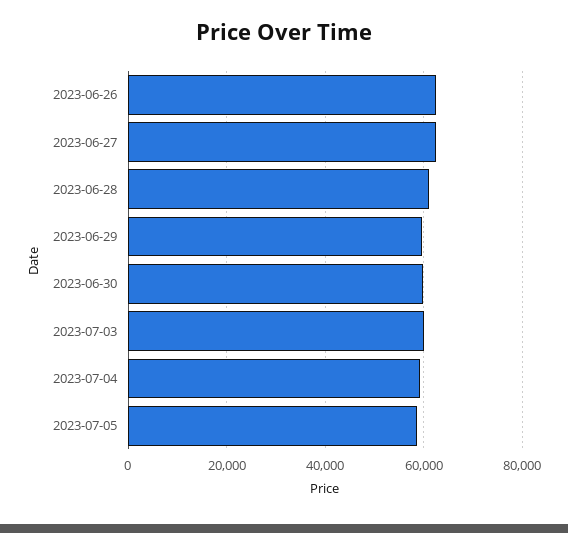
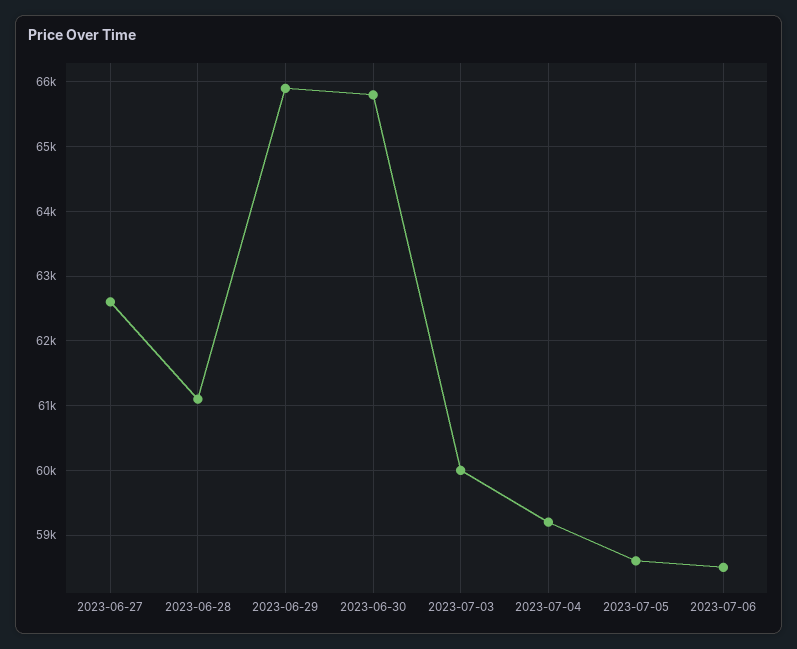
2023-06-26: 62000 -> none
2023-06-29: 60000 -> 65900
2023-06-30: 60000 -> 65800
2023-07-06: none -> 58500

